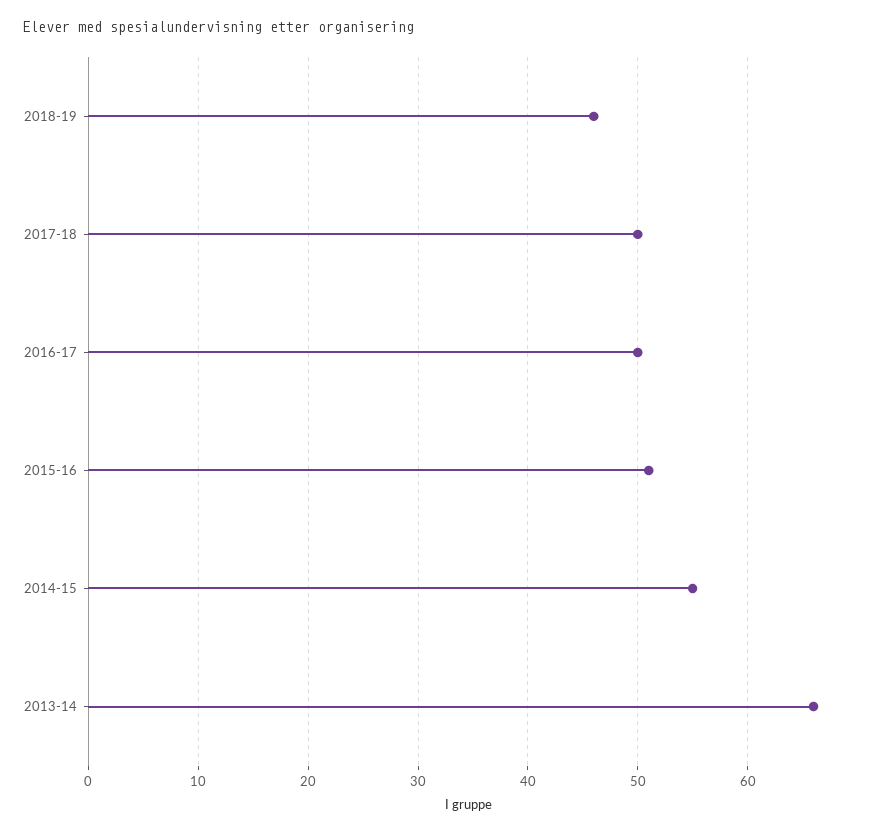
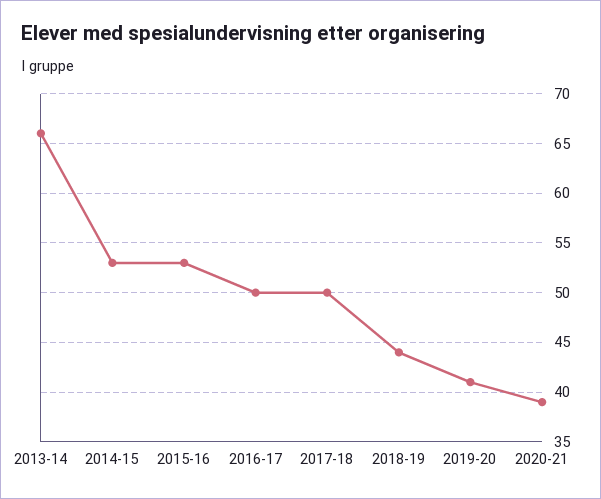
2018-19: 46 -> 44
2015-16: 51 -> 53
2014-15: 55 -> 53
2019-20: none -> 41
2020-21: none -> 39

